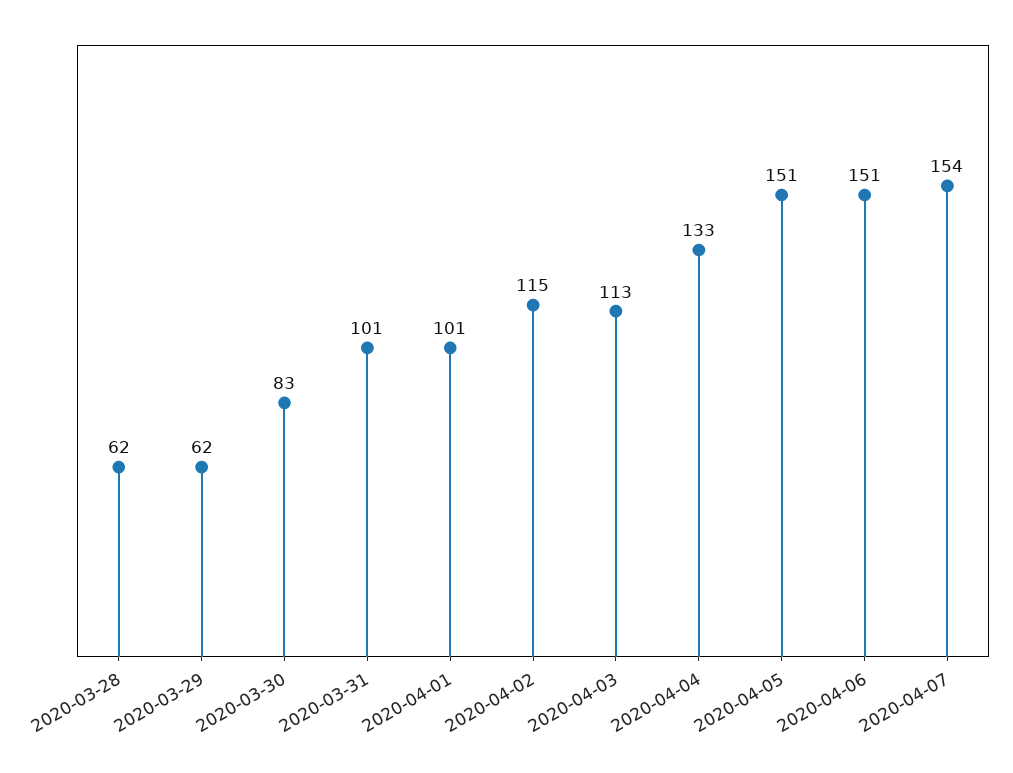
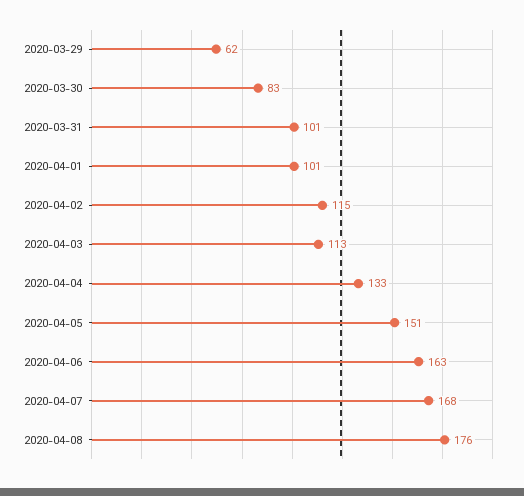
2020-03-28: 62 -> none
2020-04-06: 151 -> 163
2020-04-07: 154 -> 168
2020-04-08: none -> 176

